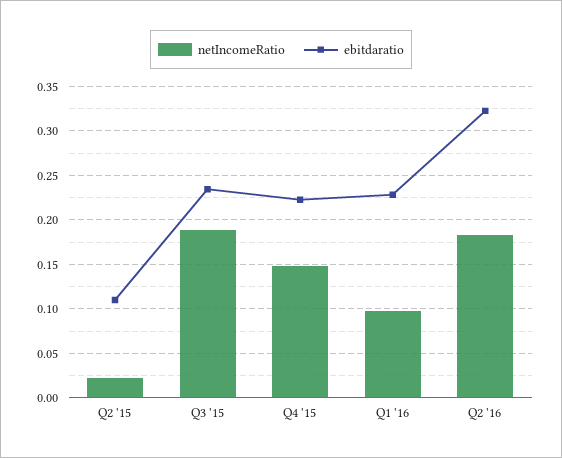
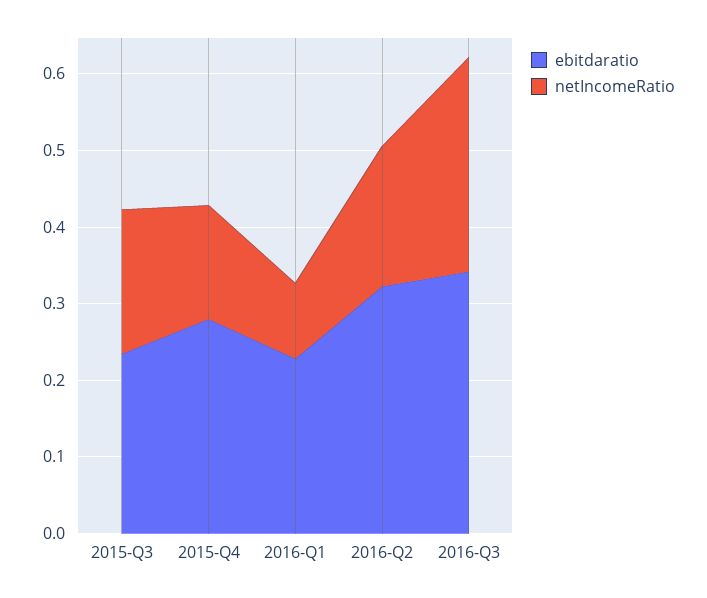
netIncomeRatio, Q2 '15: 0.02 -> none
ebitdaratio, Q2 '15: 0.11 -> none
ebitdaratio, Q4 '15: 0.22 -> 0.28
ebitdaratio, 2016-Q3: none -> 0.34
netIncomeRatio, 2016-Q3: none -> 0.28

